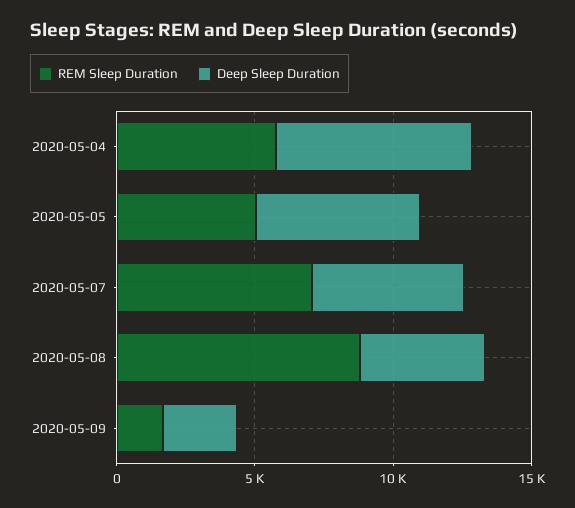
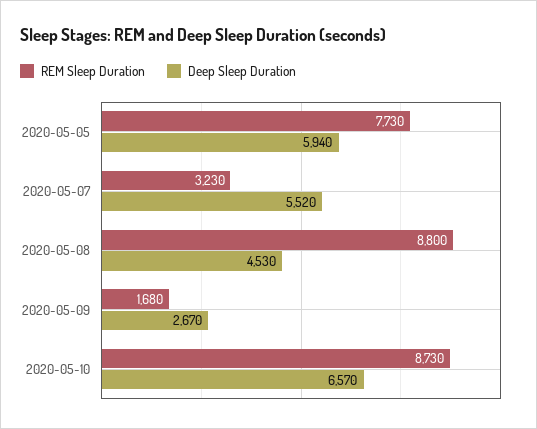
REM Sleep Duration, 2020-05-04: 6000 -> none
Deep Sleep Duration, 2020-05-04: 7000 -> none
REM Sleep Duration, 2020-05-05: 5000 -> 7730
REM Sleep Duration, 2020-05-07: 7000 -> 3230
REM Sleep Duration, 2020-05-10: none -> 8730
Deep Sleep Duration, 2020-05-10: none -> 6570

